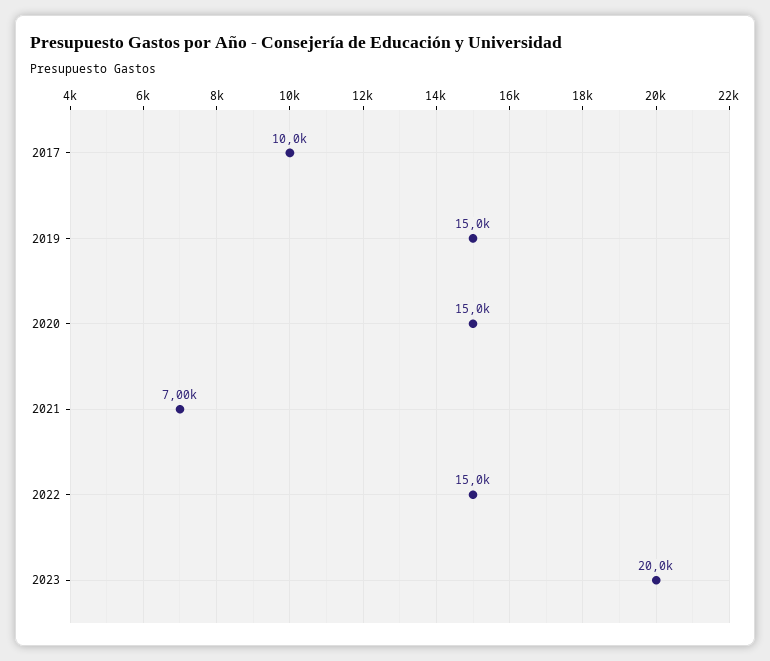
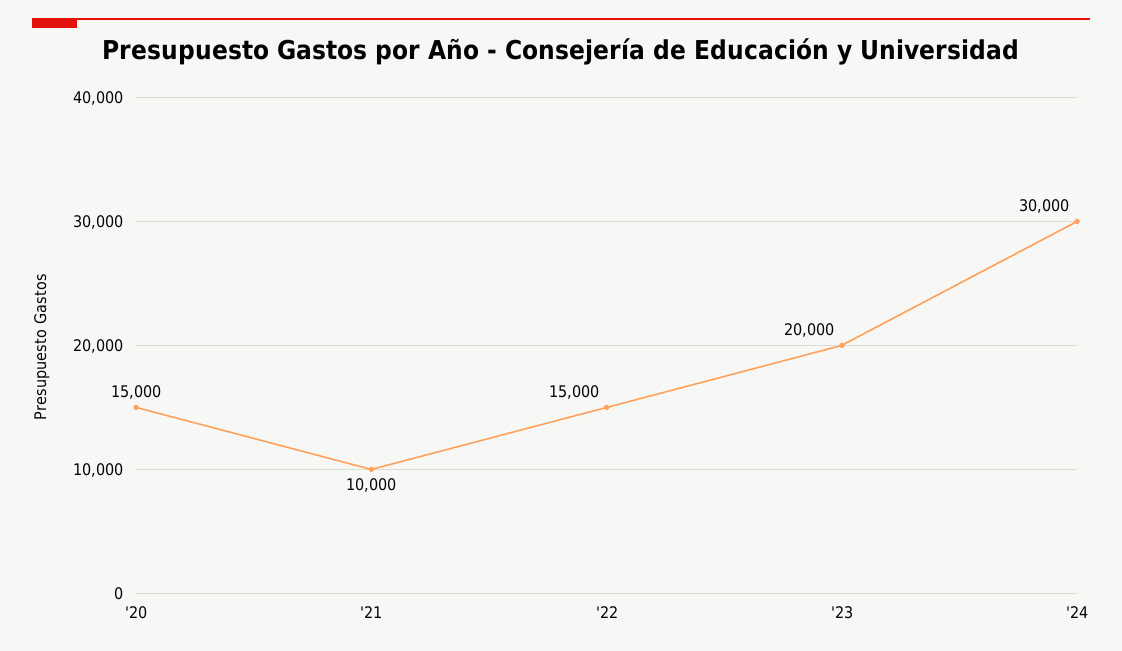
2017: 10000 -> none
2019: 15000 -> none
2021: 7000 -> 10000
'24: none -> 30000

